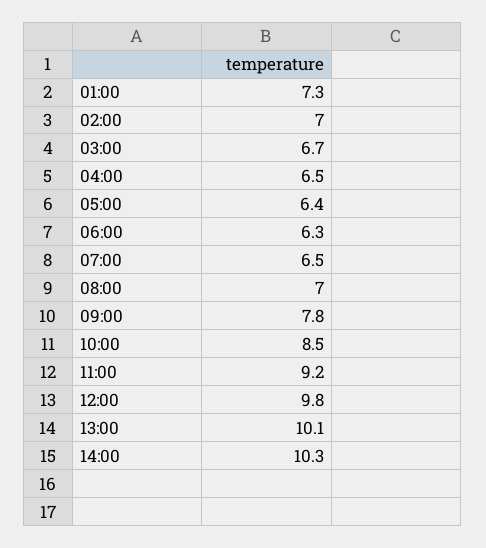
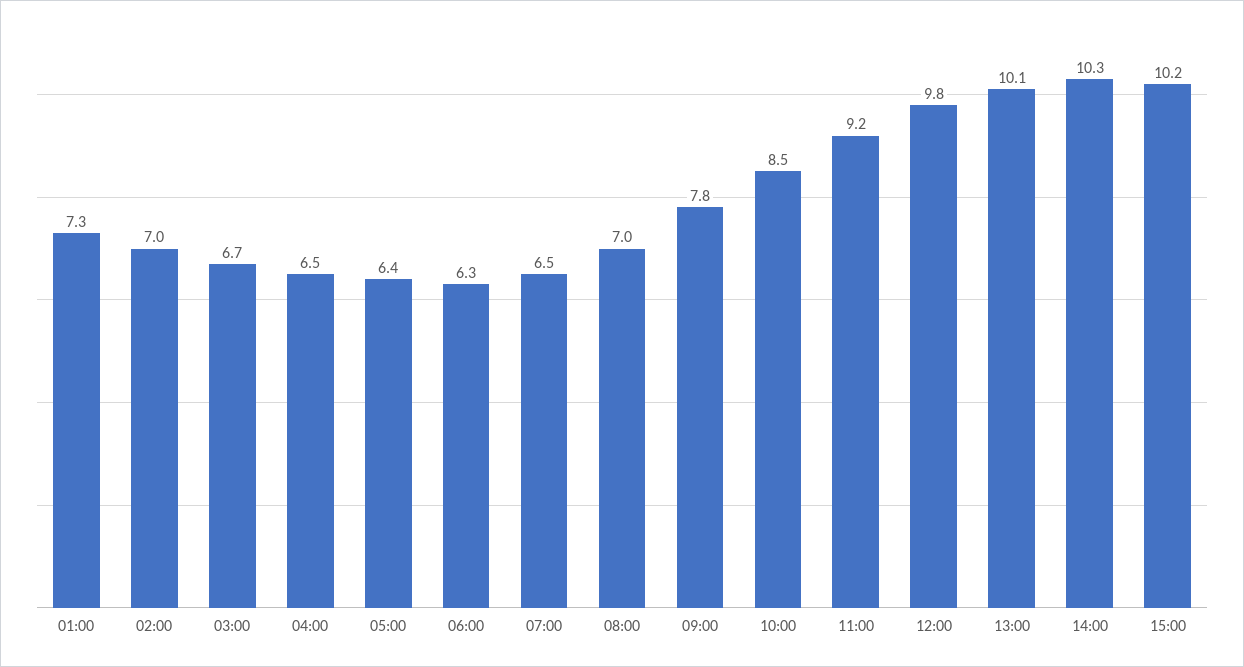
15:00: none -> 10.2

